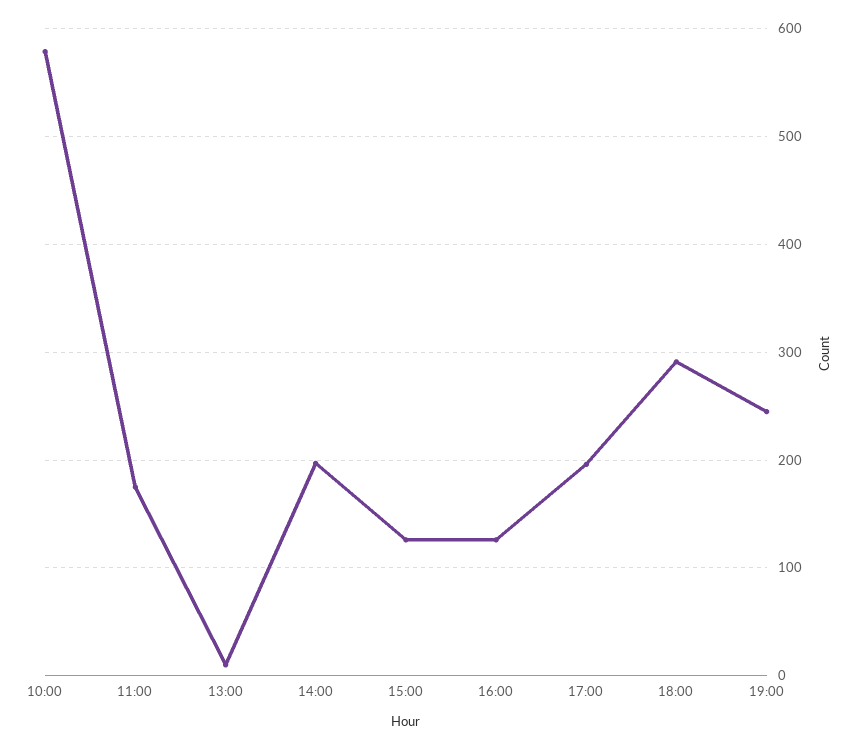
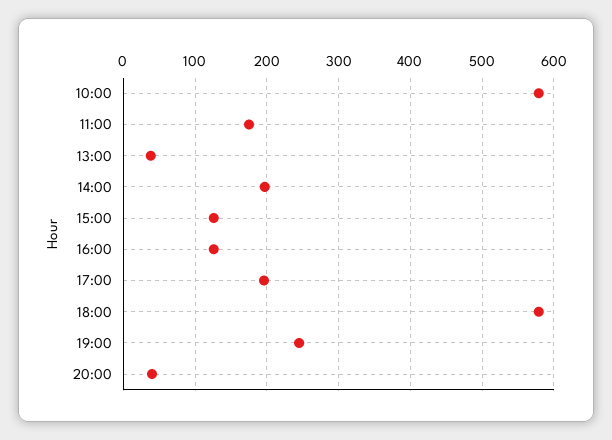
13:00: 10 -> 40
18:00: 290 -> 580
20:00: none -> 40

